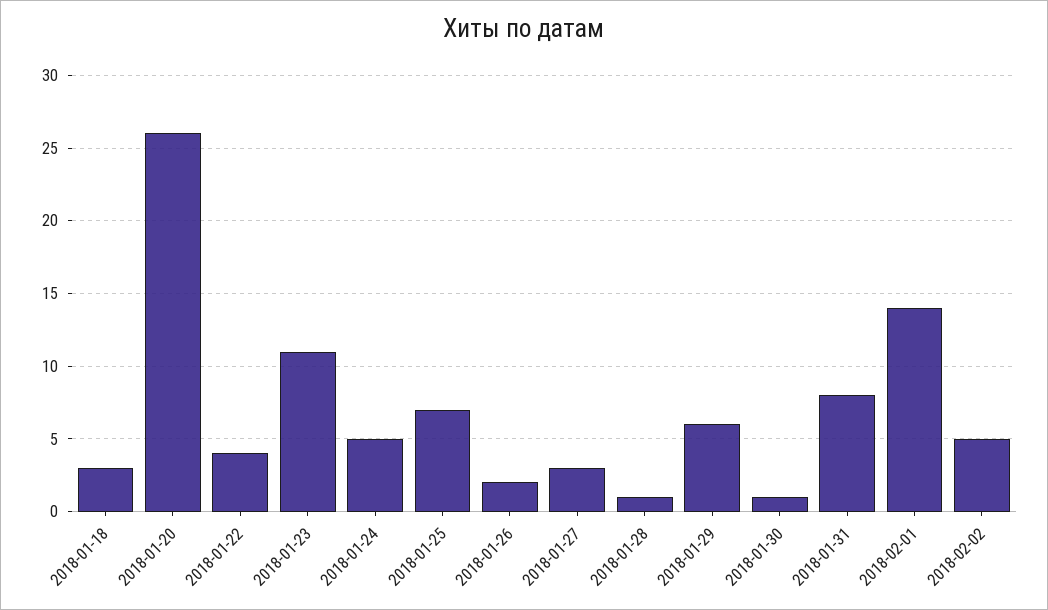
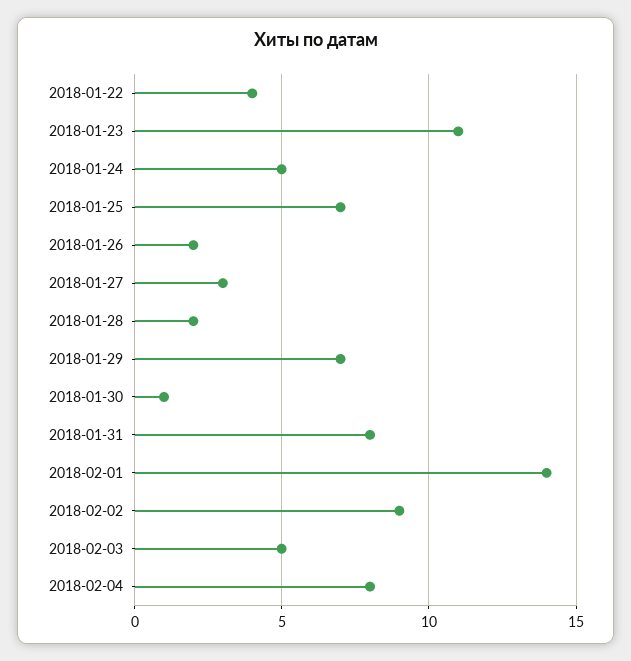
2018-01-18: 3 -> none
2018-01-20: 26 -> none
2018-01-28: 1 -> 2
2018-01-29: 6 -> 7
2018-02-02: 5 -> 9
2018-02-03: none -> 5
2018-02-04: none -> 8

